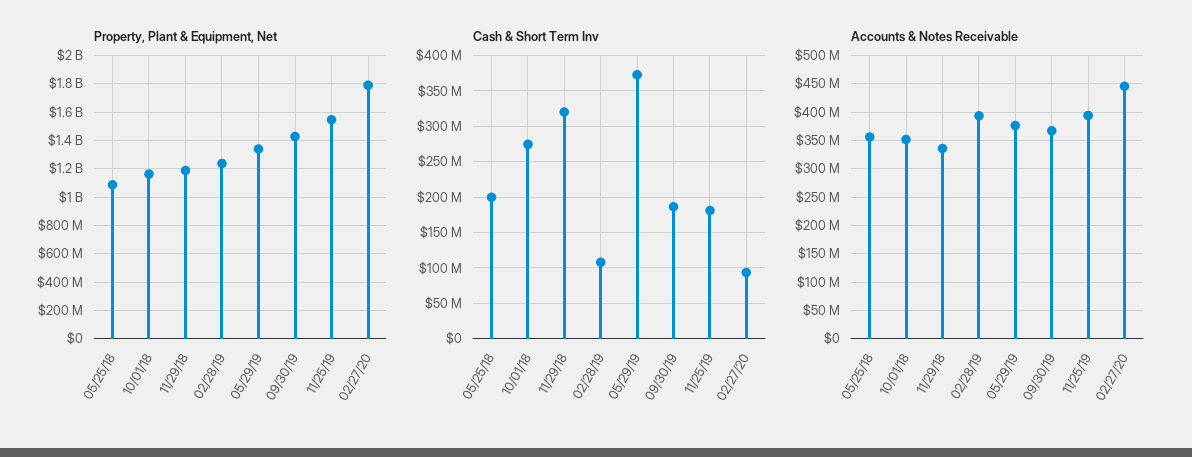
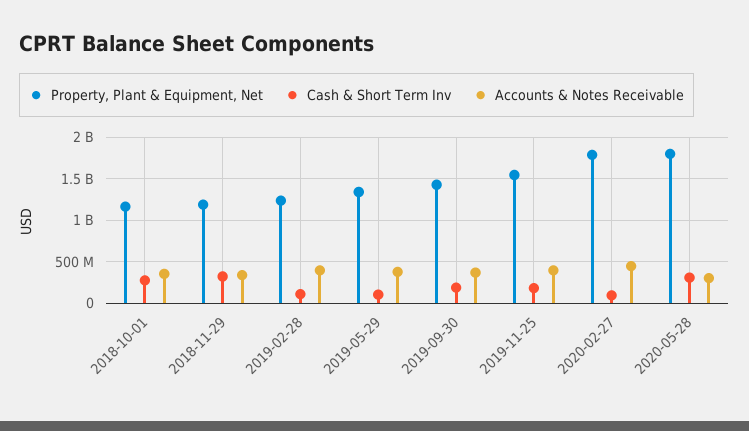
Property, Plant & Equipment, Net, 05/25/18: 1100000000 -> none
Cash & Short Term Inv, 05/25/18: 200000000 -> none
Cash & Short Term Inv, 05/29/19: 370000000 -> 100000000
Accounts & Notes Receivable, 05/25/18: 350000000 -> none
Property, Plant & Equipment, Net, 2020-05-28: none -> 1800000000
Cash & Short Term Inv, 2020-05-28: none -> 300000000
Accounts & Notes Receivable, 2020-05-28: none -> 300000000

